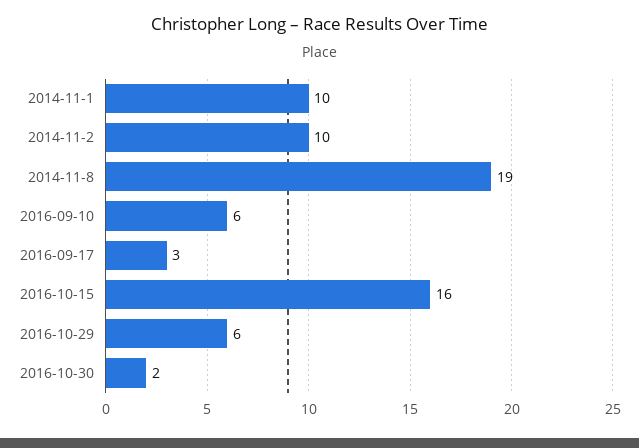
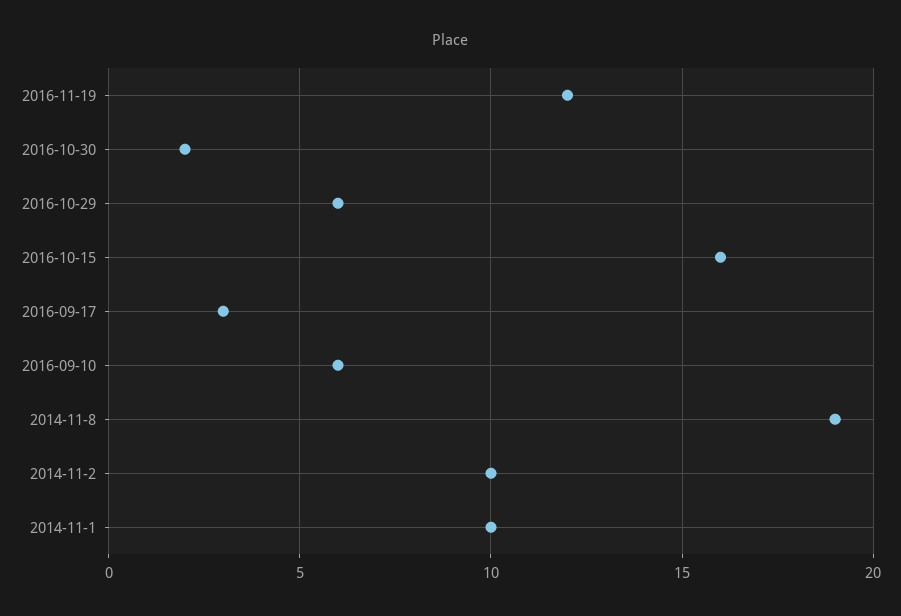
2016-11-19: none -> 12

